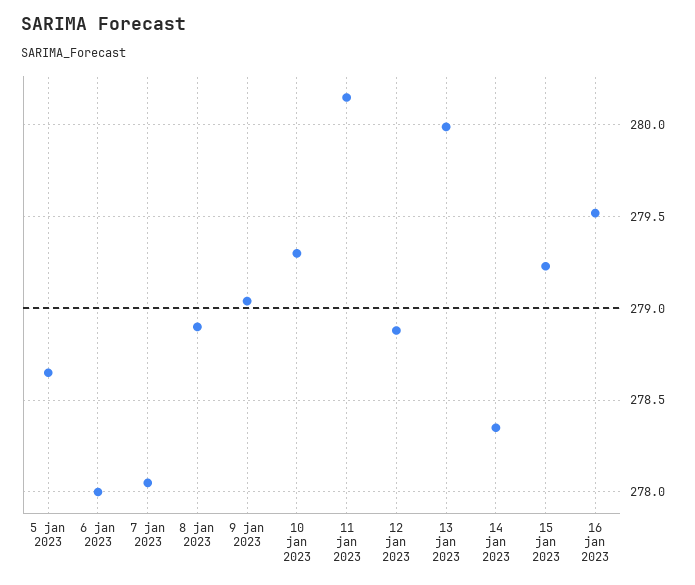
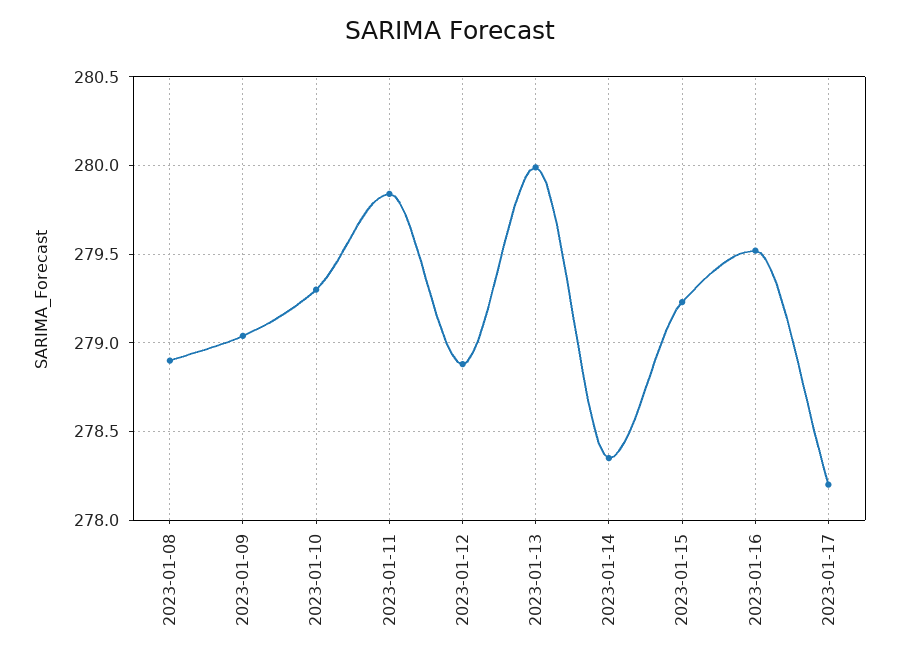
5 jan 2023: 278.65 -> none
6 jan 2023: 278 -> none
7 jan 2023: 278.05 -> none
11 jan 2023: 280.15 -> 279.85
2023-01-17: none -> 278.2

